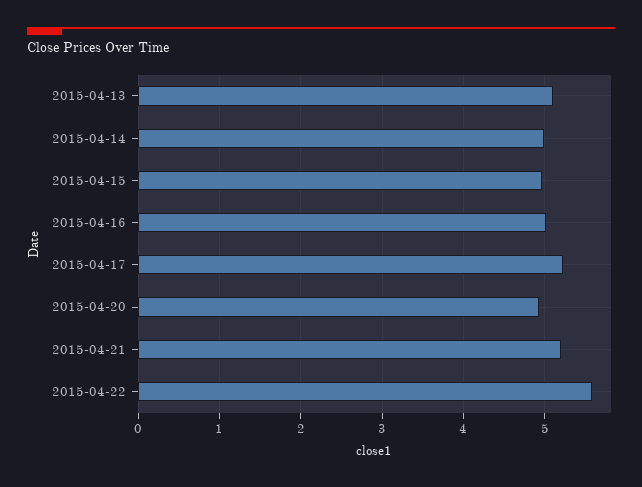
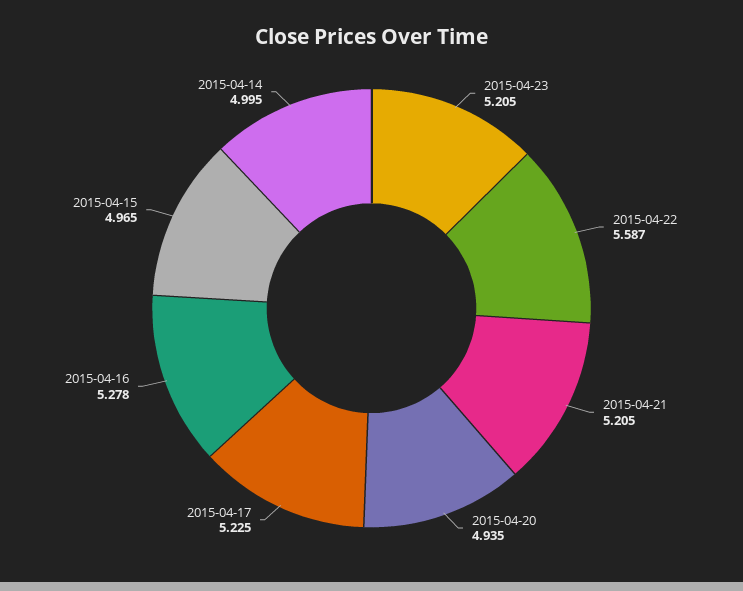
2015-04-13: 5.1 -> none
2015-04-16: 5 -> 5.278
2015-04-23: none -> 5.205

